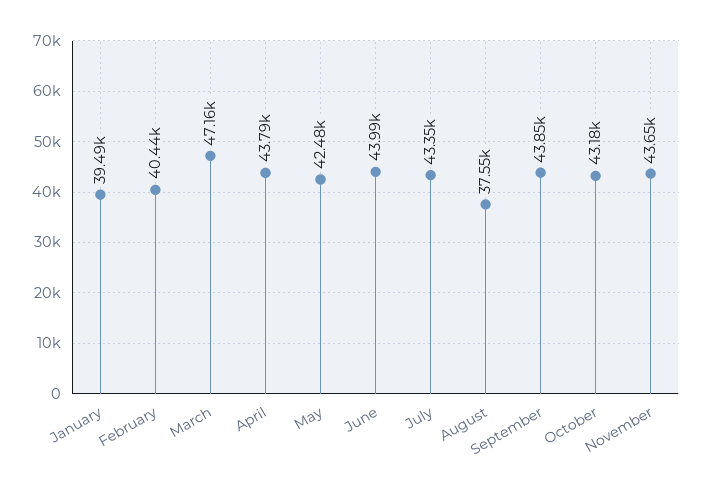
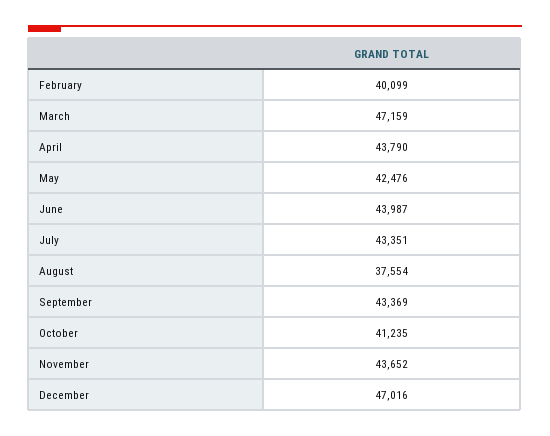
January: 39490 -> none
February: 40440 -> 40099
September: 43850 -> 43369
October: 43180 -> 41235
December: none -> 47016

